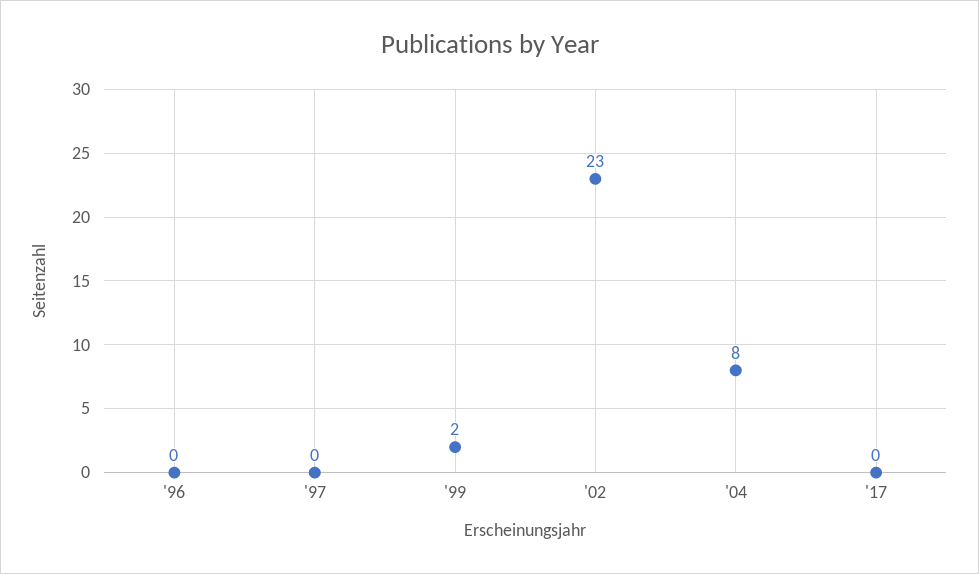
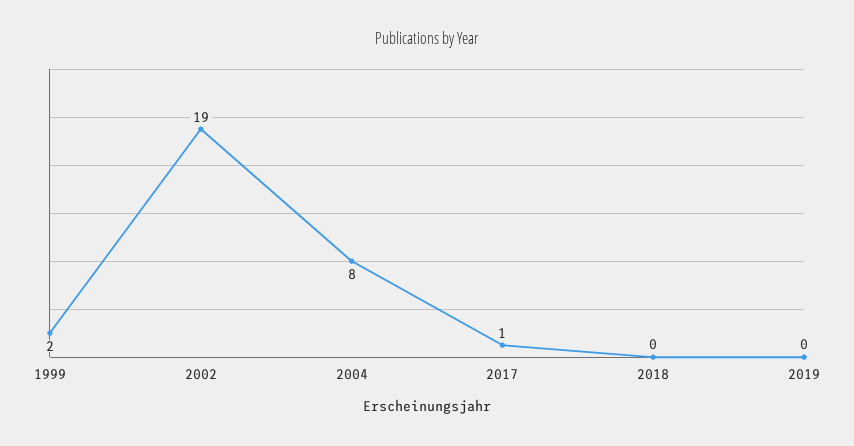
'96: 0 -> none
'97: 0 -> none
'02: 23 -> 19
'17: 0 -> 1
2018: none -> 0
2019: none -> 0

